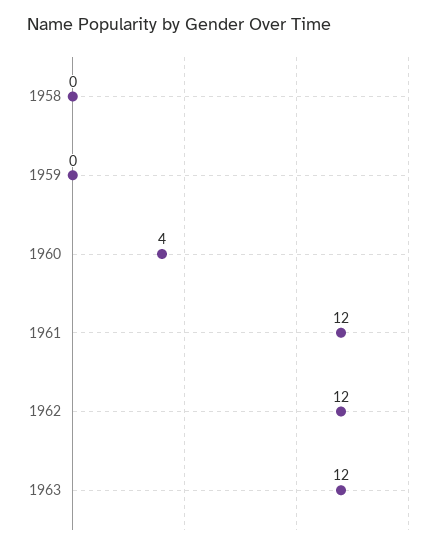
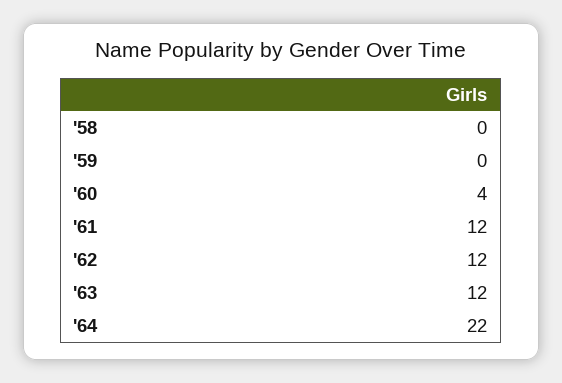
'64: none -> 22

